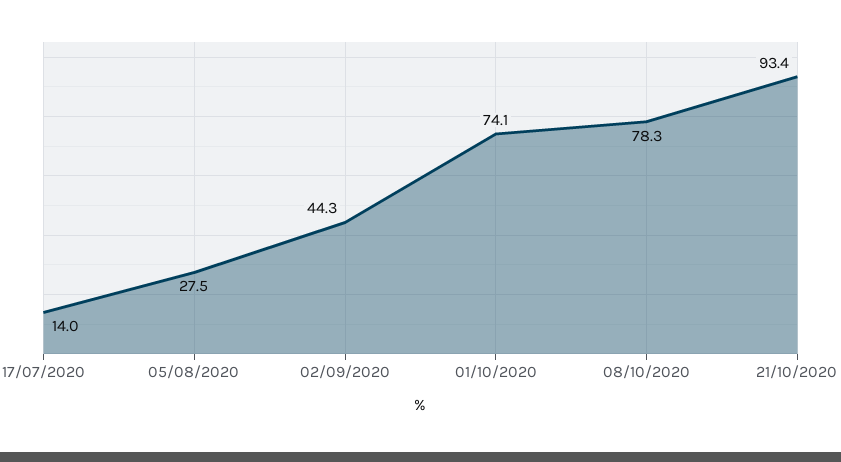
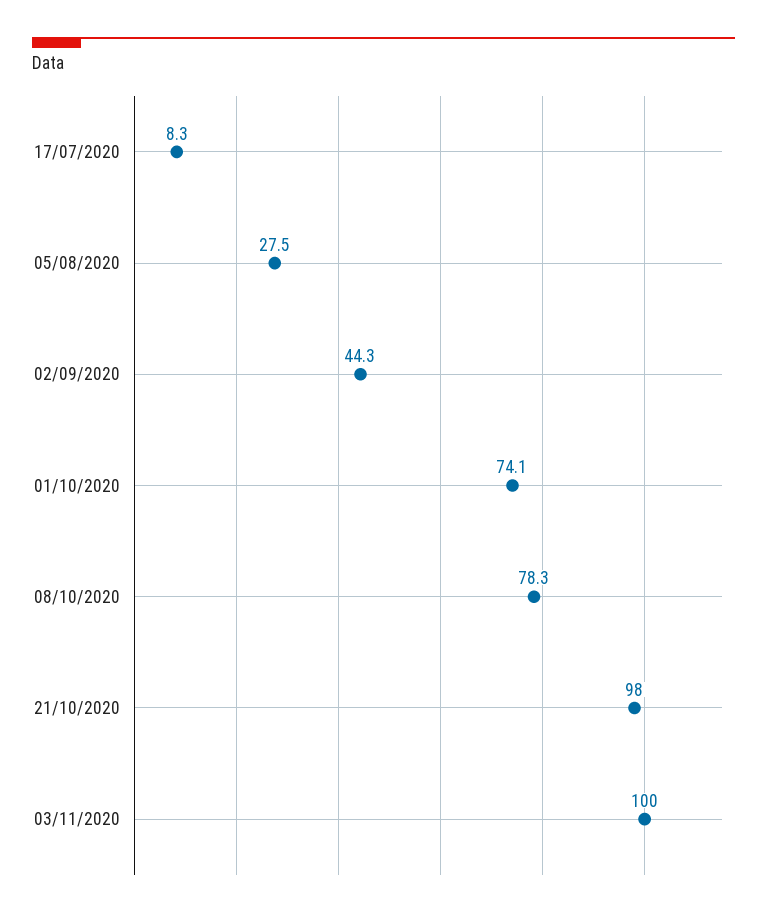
17/07/2020: 14 -> 8.3
21/10/2020: 93.4 -> 98
03/11/2020: none -> 100

